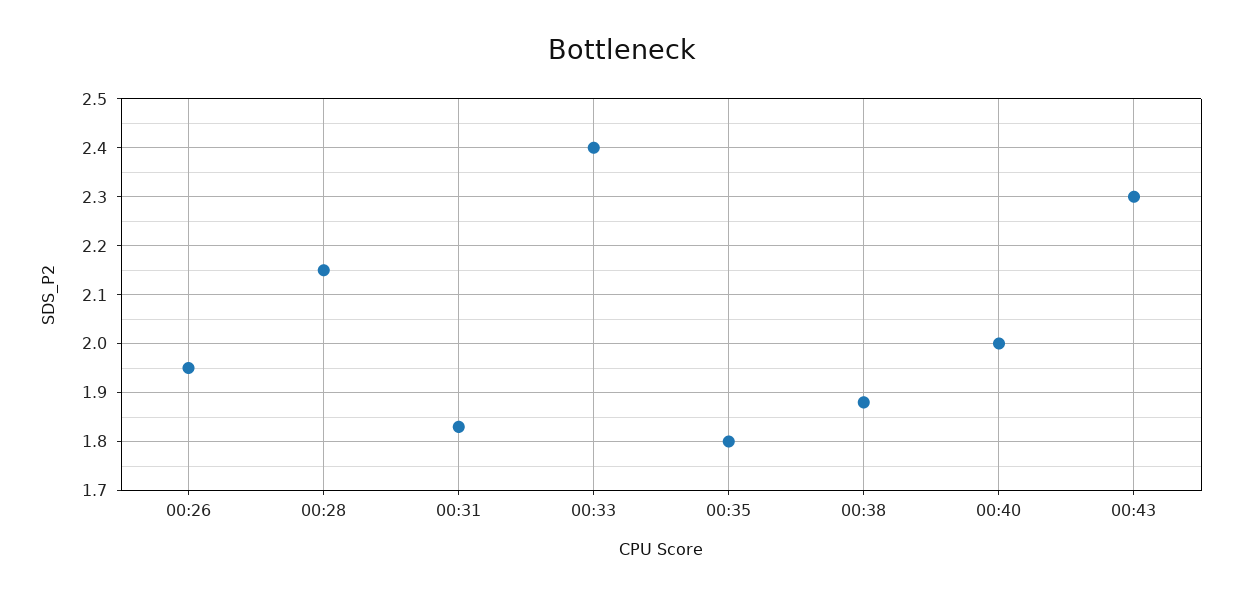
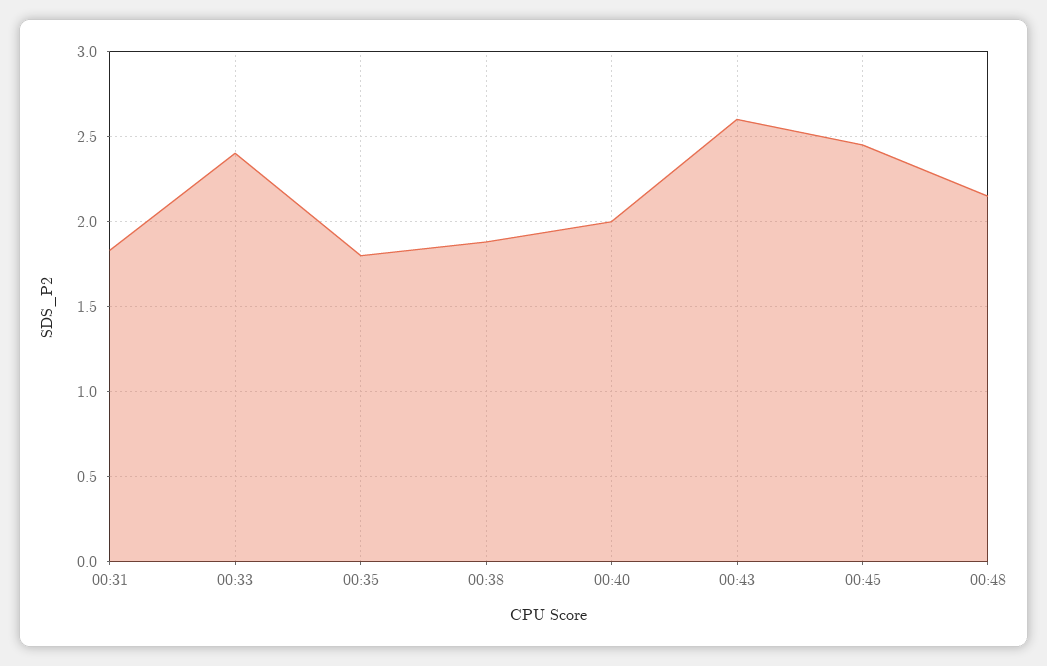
00:26: 1.95 -> none
00:28: 2.15 -> none
00:43: 2.3 -> 2.6
00:45: none -> 2.45
00:48: none -> 2.15

